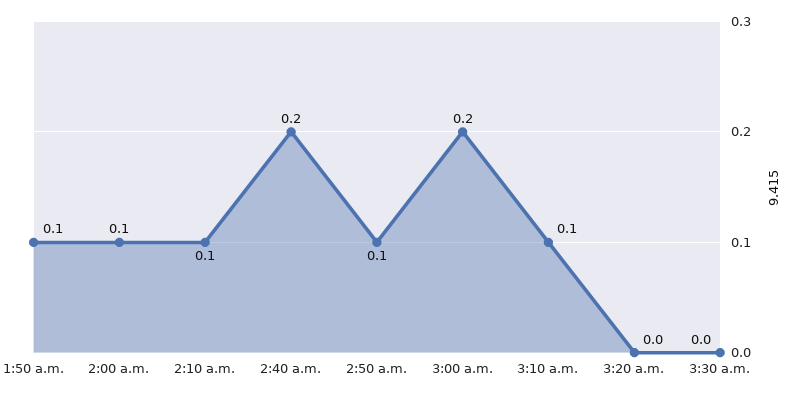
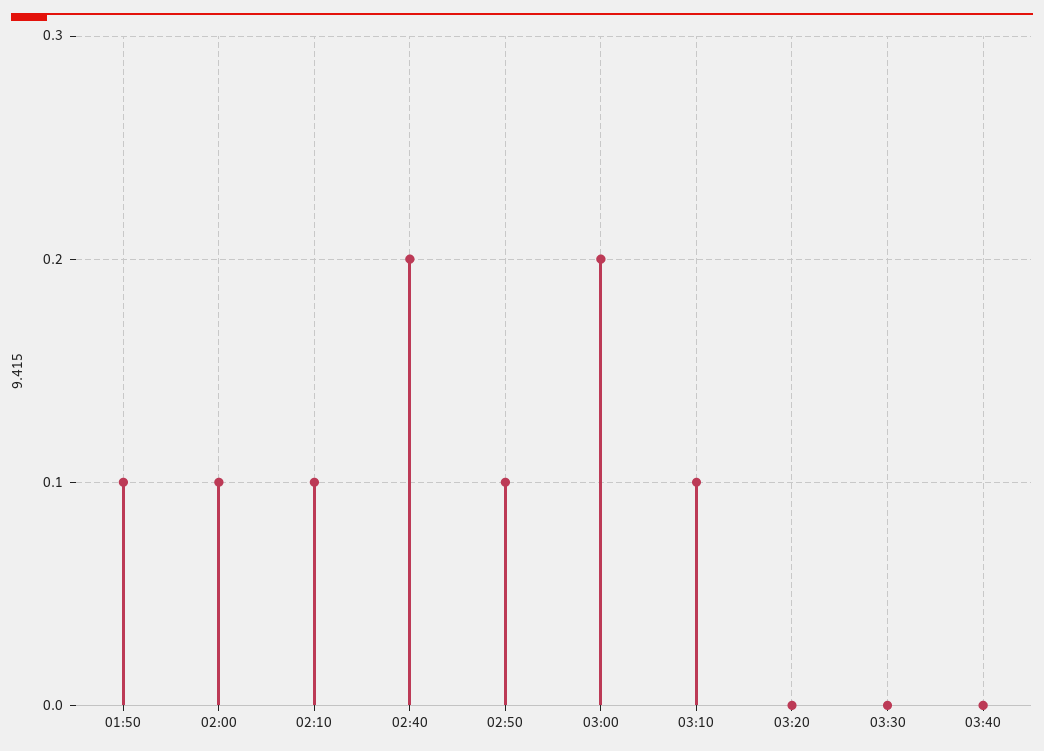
03:40: none -> 0

